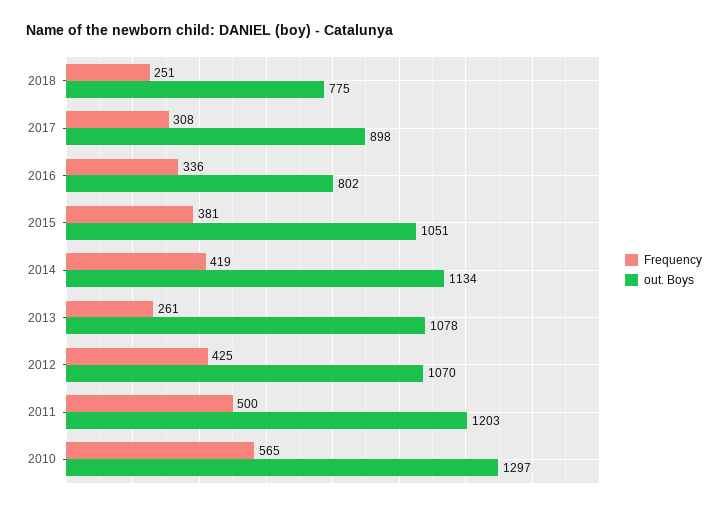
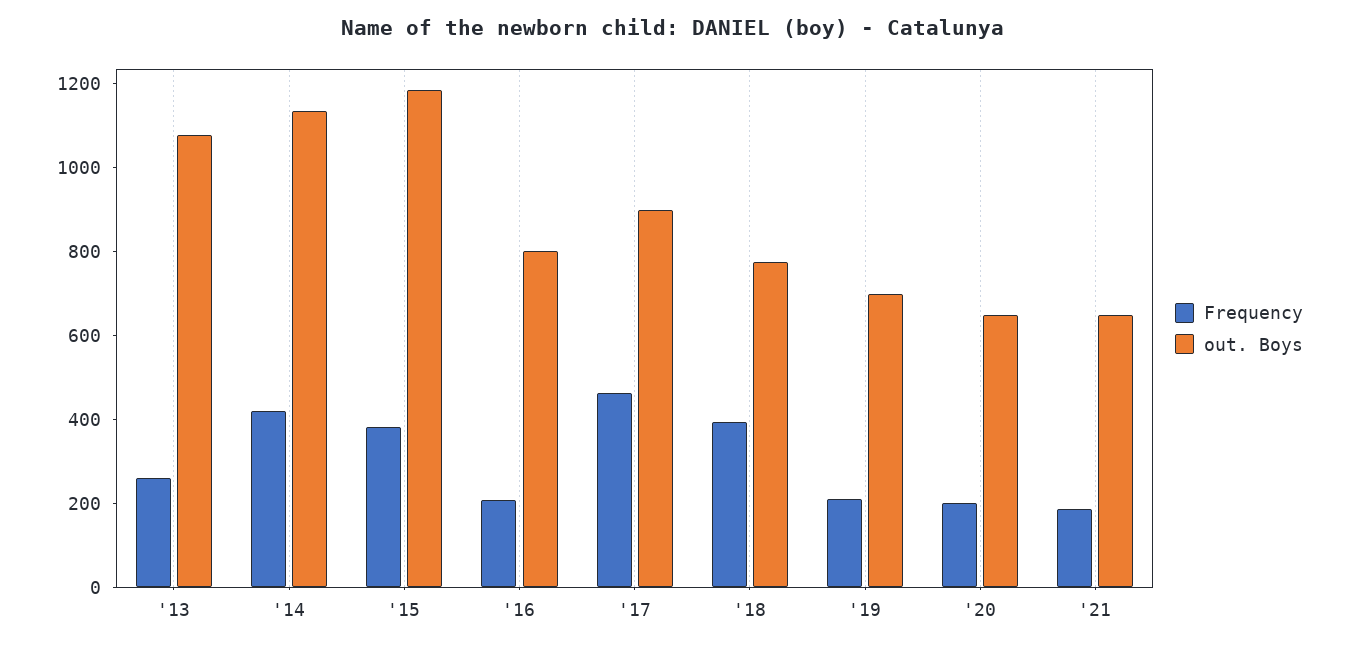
Frequency, 2018: 251 -> 400
Frequency, 2017: 308 -> 450
Frequency, 2016: 336 -> 200
out. Boys, 2015: 1051 -> 1200
Frequency, 2012: 425 -> none
out. Boys, 2012: 1070 -> none
Frequency, 2011: 500 -> none
out. Boys, 2011: 1203 -> none
Frequency, 2010: 565 -> none
out. Boys, 2010: 1297 -> none
Frequency, '19: none -> 200
out. Boys, '19: none -> 700
Frequency, '20: none -> 200
out. Boys, '20: none -> 650
Frequency, '21: none -> 200
out. Boys, '21: none -> 650

